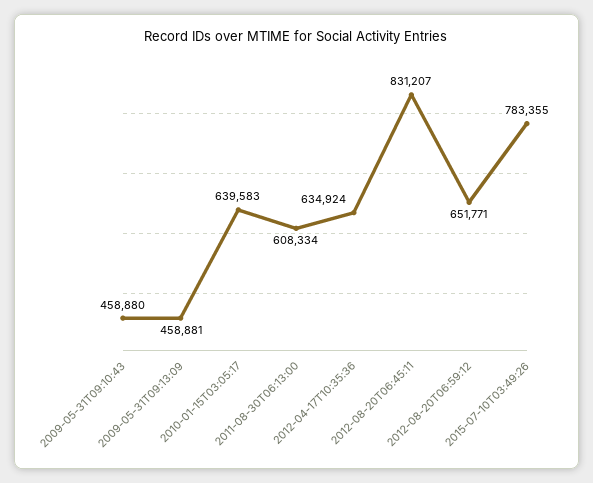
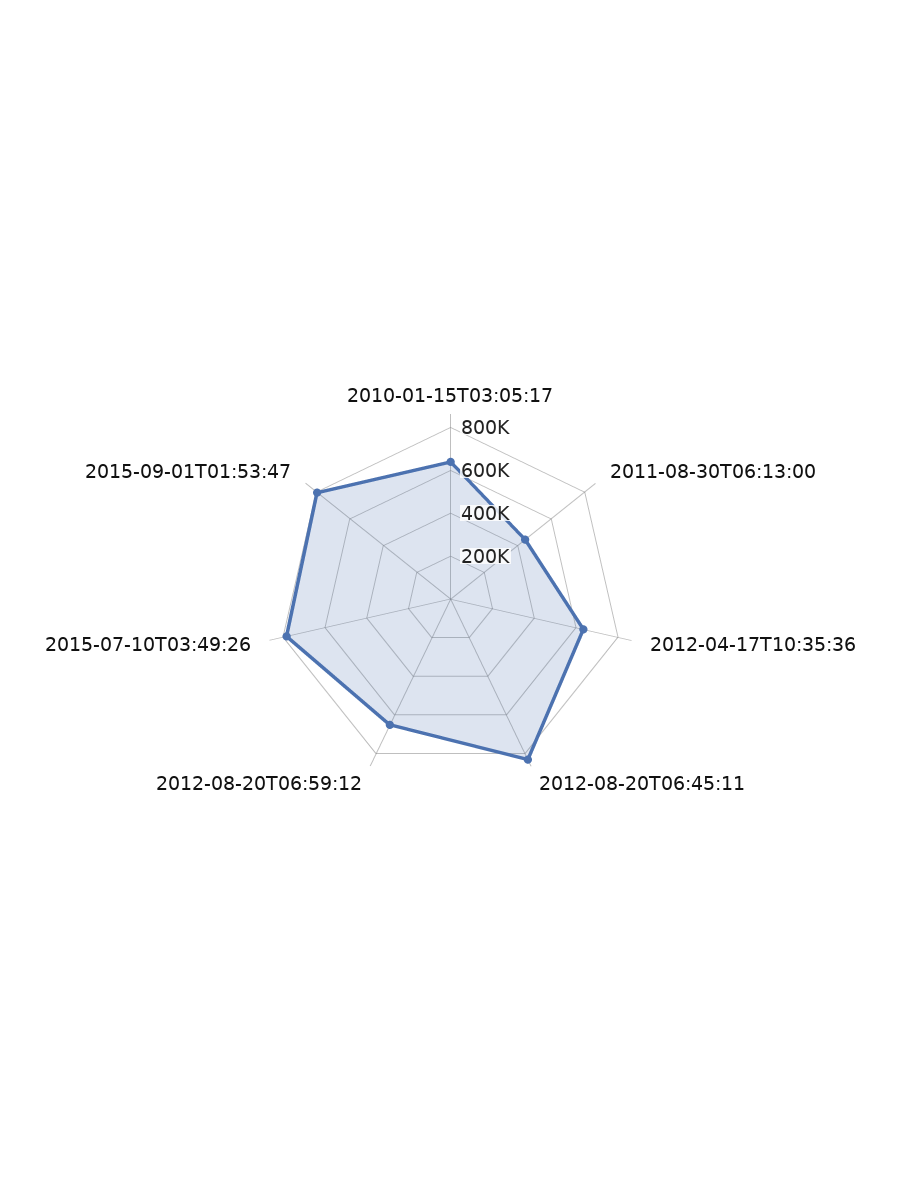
2009-05-31T09:10:43: 458880 -> none
2009-05-31T09:13:09: 458881 -> none
2011-08-30T06:13:00: 608334 -> 450000
2015-09-01T01:53:47: none -> 800000

